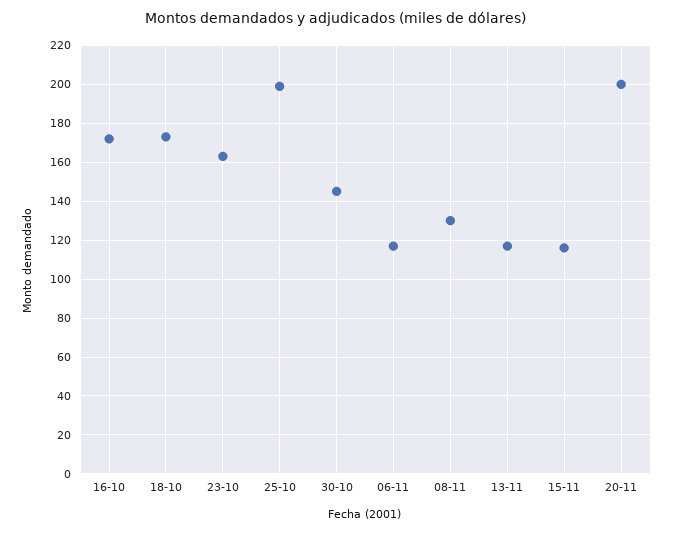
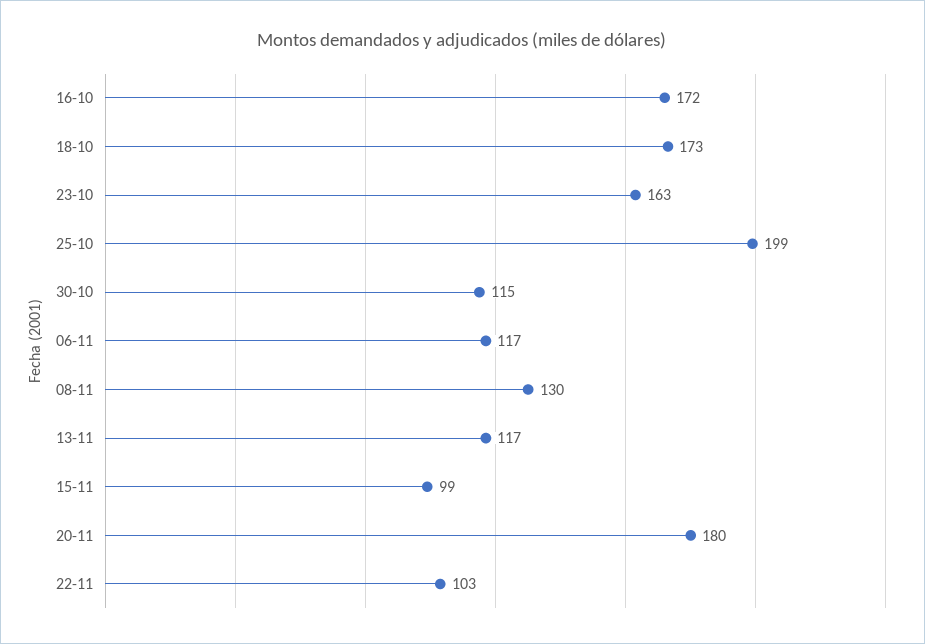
30-10: 145 -> 115
15-11: 115 -> 99
20-11: 200 -> 180
22-11: none -> 103

